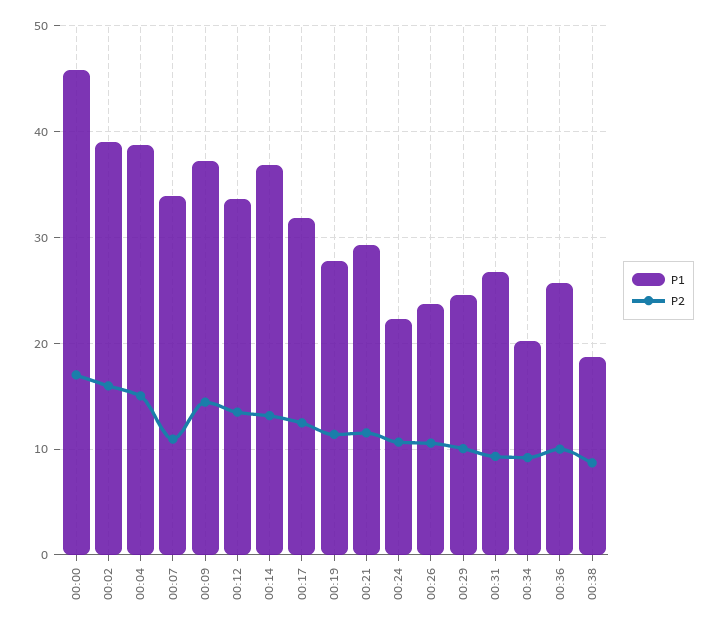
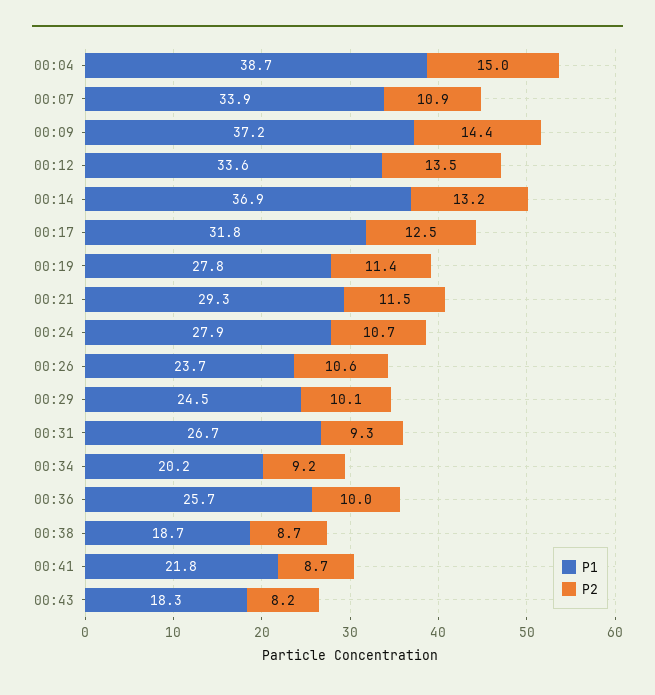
P1, 00:00: 46 -> none
P2, 00:00: 17 -> none
P1, 00:02: 39 -> none
P2, 00:02: 16 -> none
P1, 00:24: 22 -> 27.9
P1, 00:41: none -> 21.8
P2, 00:41: none -> 8.7
P1, 00:43: none -> 18.3
P2, 00:43: none -> 8.2

